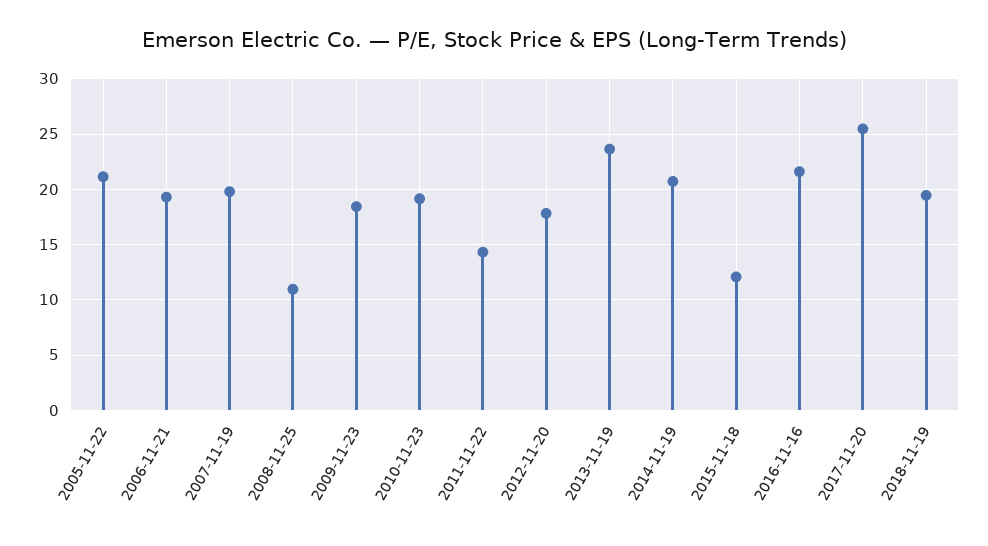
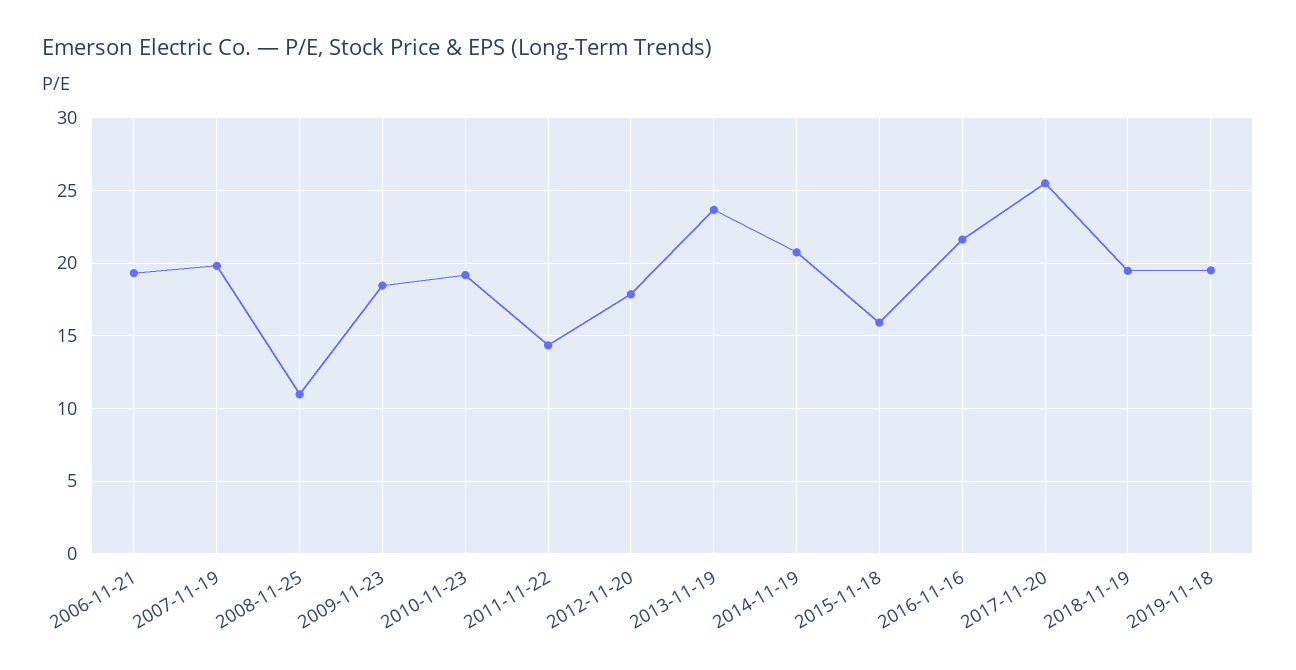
2005-11-22: 21 -> none
2015-11-18: 12 -> 16
2019-11-18: none -> 19.5

